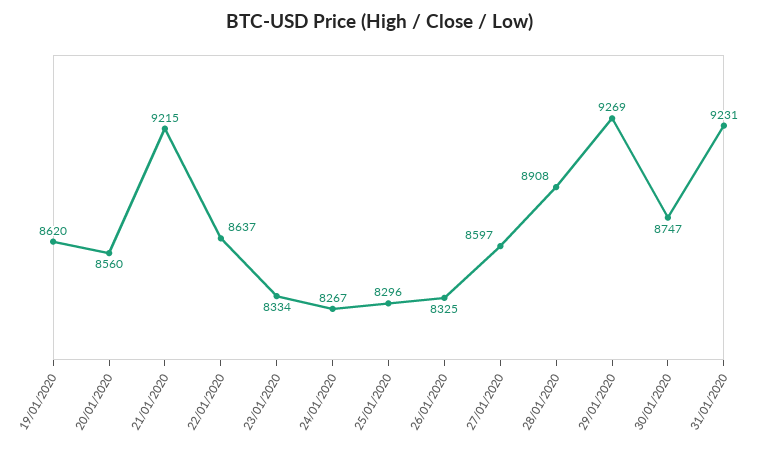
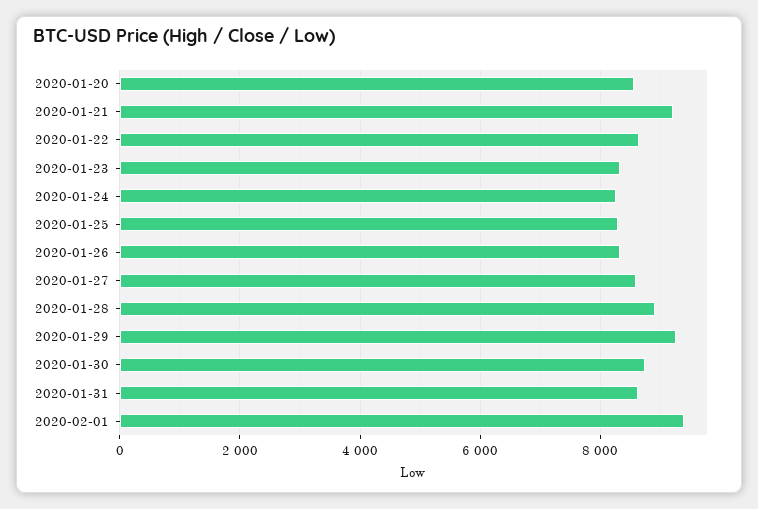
19/01/2020: 8620 -> none
31/01/2020: 9231 -> 8600
2020-02-01: none -> 9400

